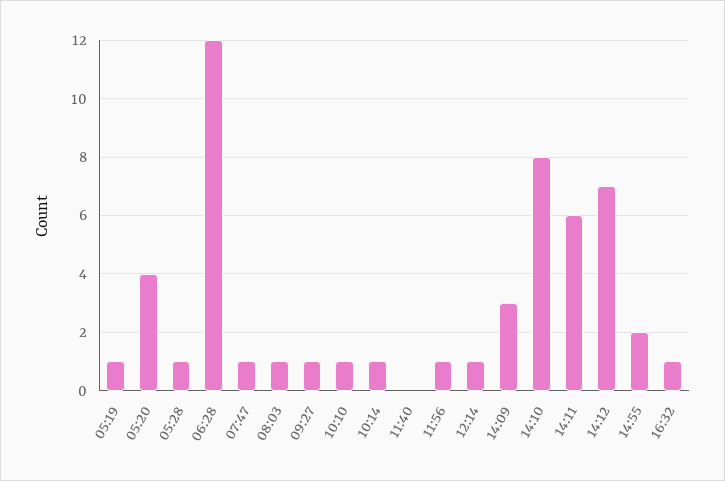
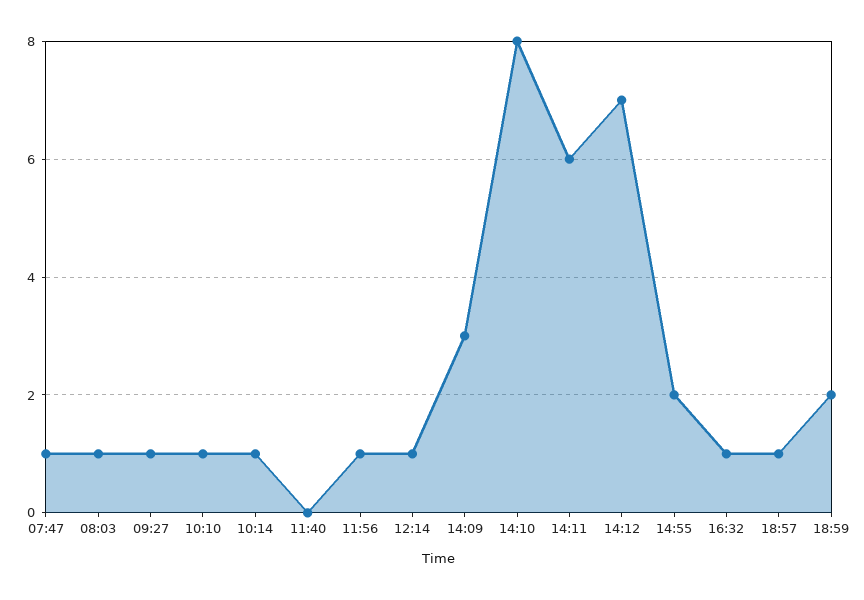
05:19: 1 -> none
05:20: 4 -> none
05:28: 1 -> none
06:28: 12 -> none
18:57: none -> 1
18:59: none -> 2

